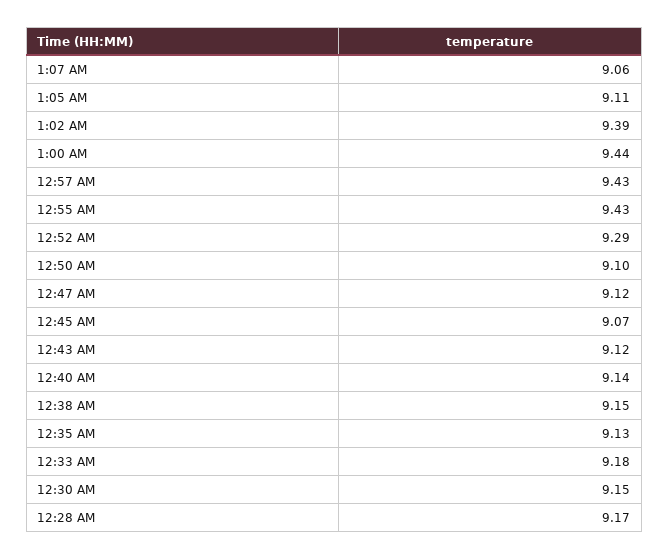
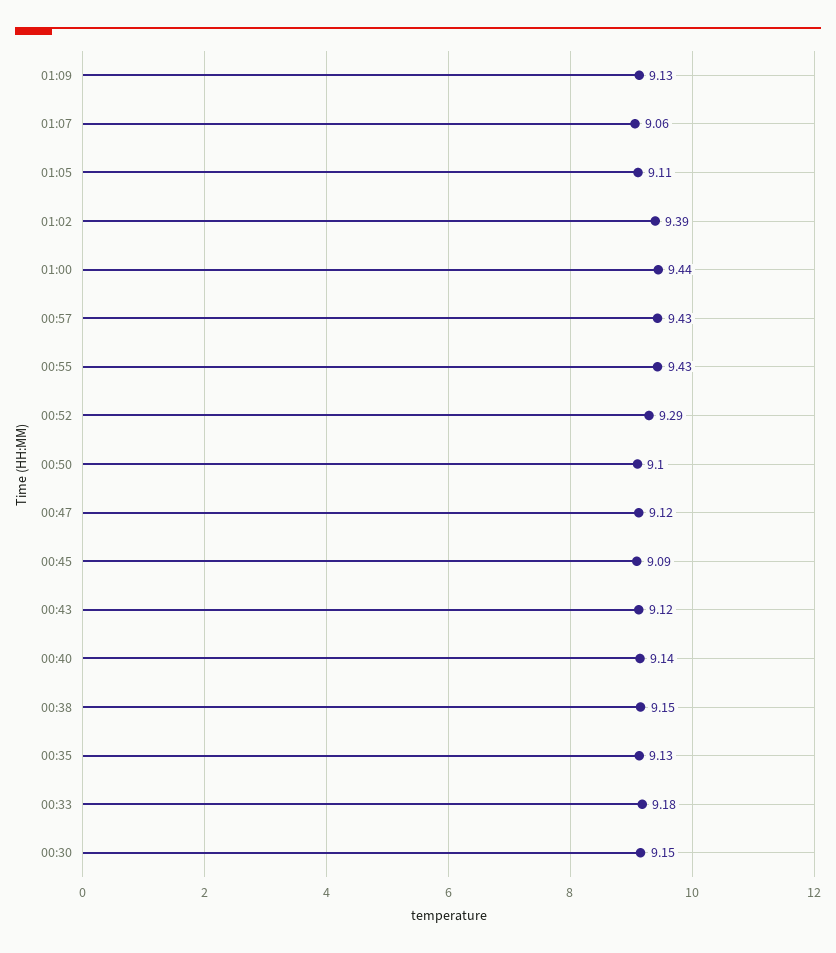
12:45 AM: 9.07 -> 9.09
12:28 AM: 9.17 -> none
01:09: none -> 9.13

